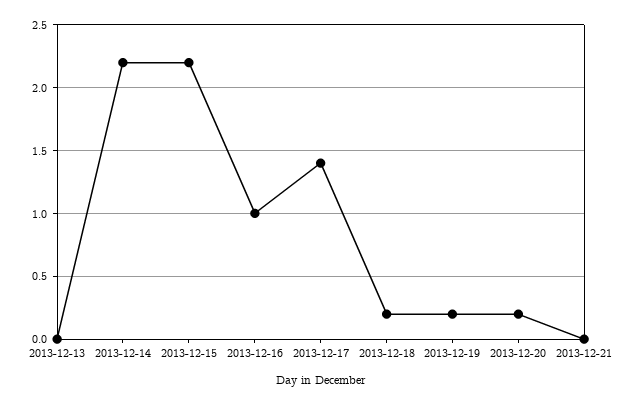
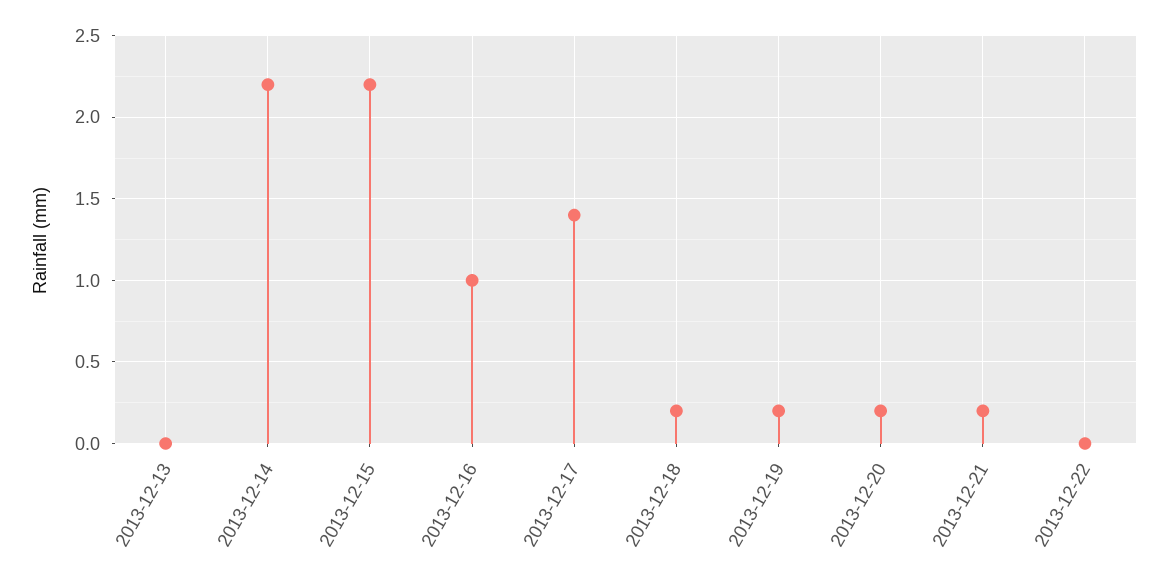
2013-12-21: 0 -> 0.2
2013-12-22: none -> 0

